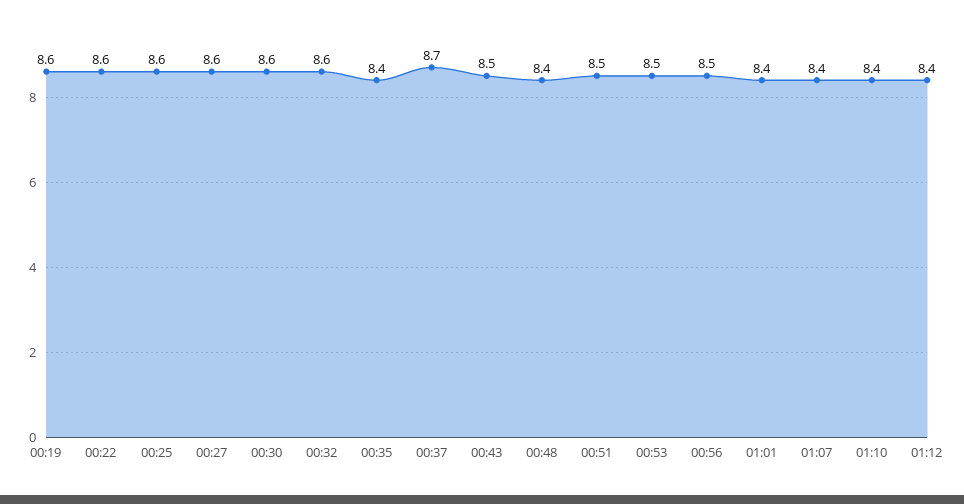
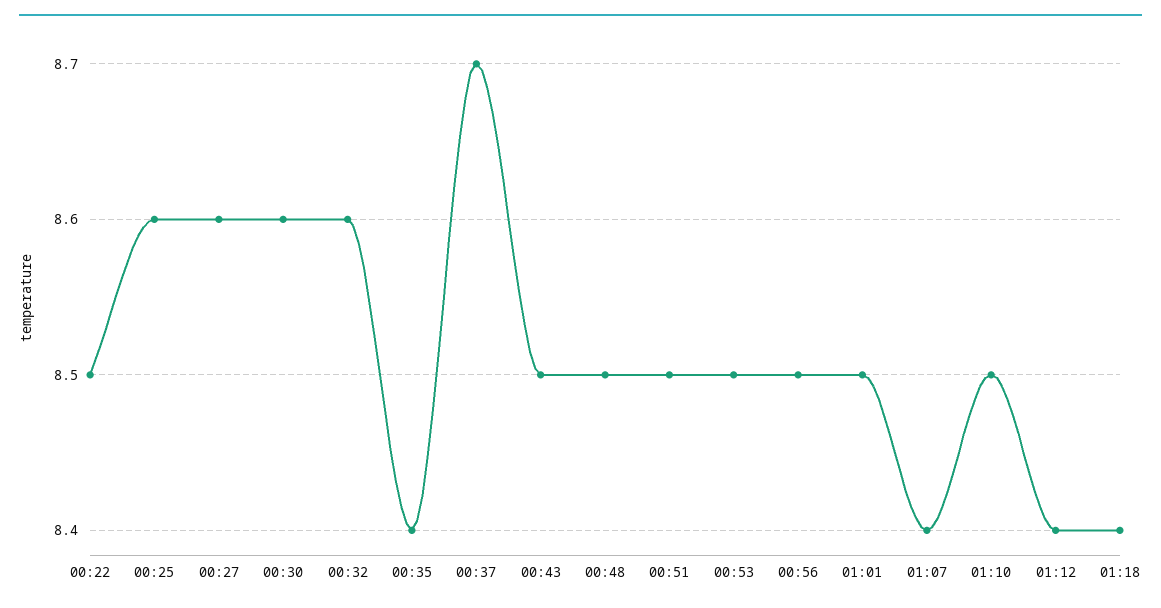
00:19: 8.6 -> none
00:22: 8.6 -> 8.5
00:48: 8.4 -> 8.5
01:01: 8.4 -> 8.5
01:10: 8.4 -> 8.5
01:18: none -> 8.4

